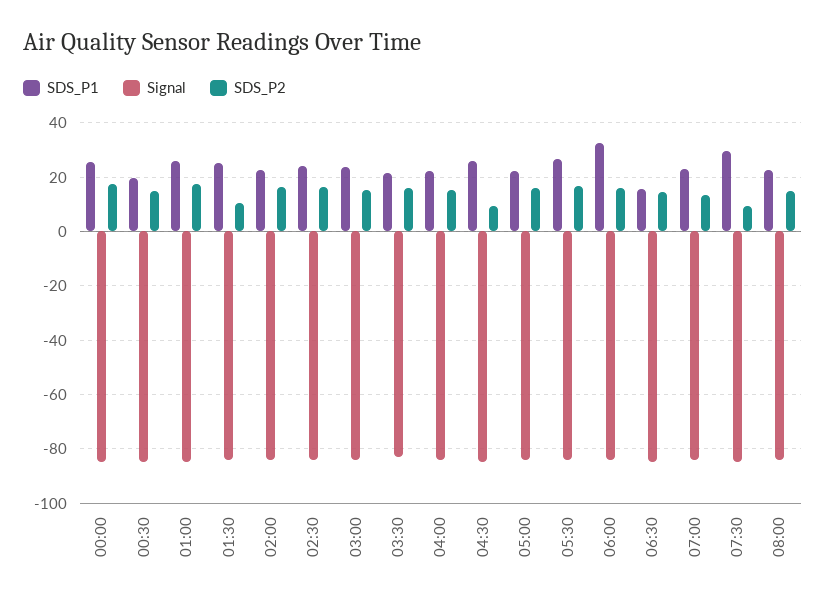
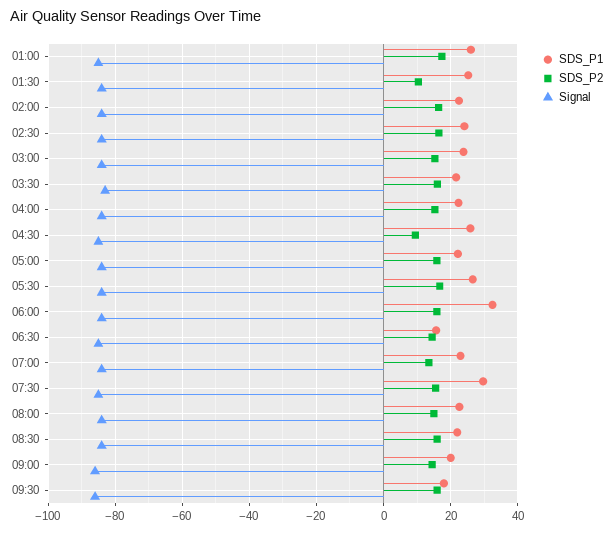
SDS_P1, 00:00: 25 -> none
Signal, 00:00: -85 -> none
SDS_P2, 00:00: 17.5 -> none
SDS_P1, 00:30: 20 -> none
Signal, 00:30: -85 -> none
SDS_P2, 00:30: 15 -> none
SDS_P2, 07:30: 10 -> 16
SDS_P1, 08:30: none -> 22
SDS_P2, 08:30: none -> 16
Signal, 08:30: none -> -84
SDS_P1, 09:00: none -> 20
SDS_P2, 09:00: none -> 14
Signal, 09:00: none -> -86
SDS_P1, 09:30: none -> 18
SDS_P2, 09:30: none -> 16
Signal, 09:30: none -> -86

